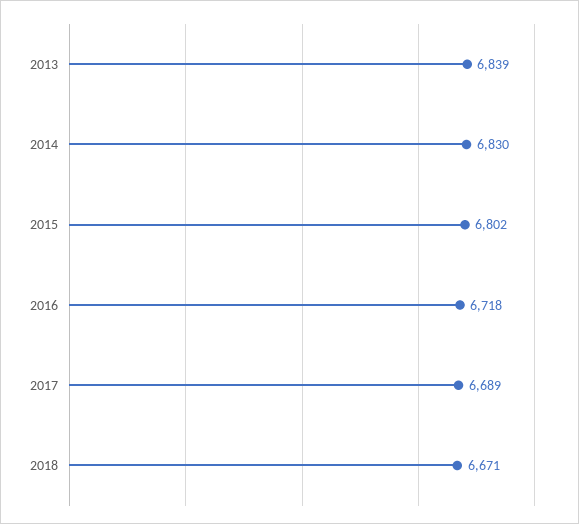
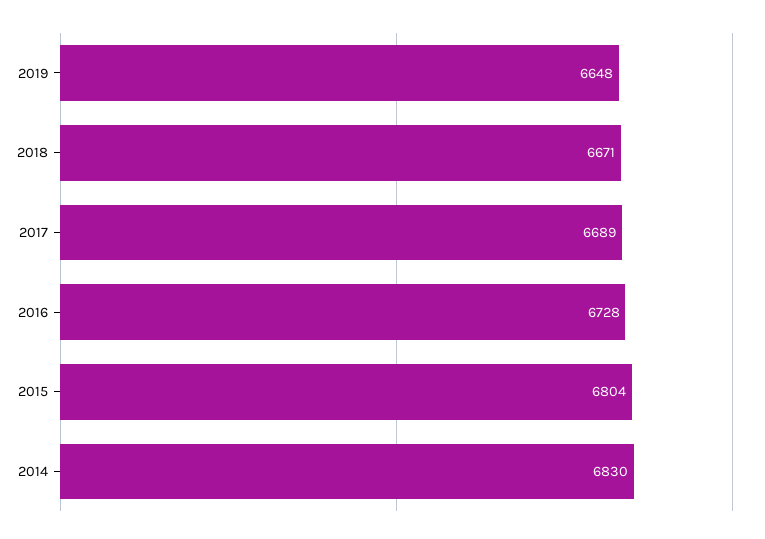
2013: 6839 -> none
2015: 6802 -> 6804
2016: 6718 -> 6728
2019: none -> 6648

